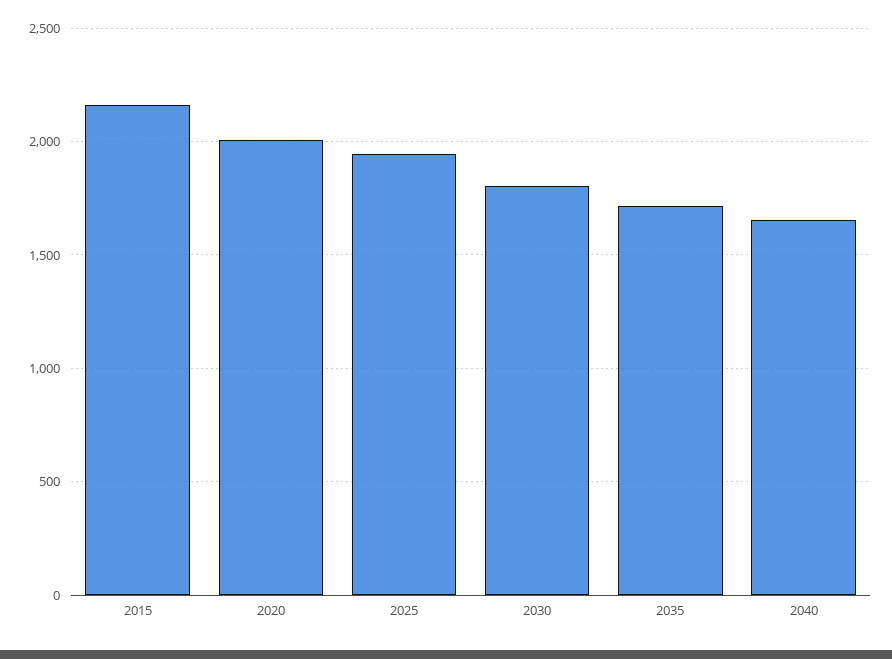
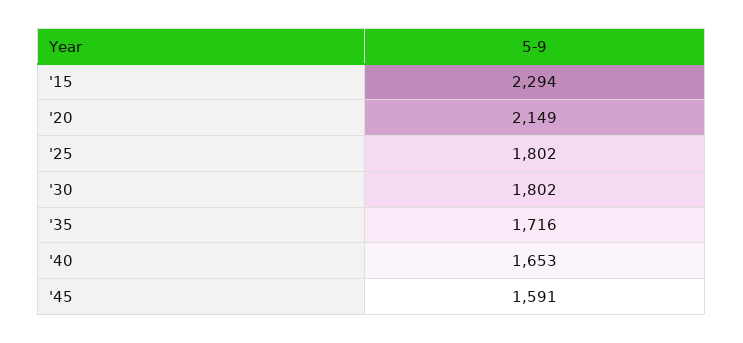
2015: 2150 -> 2294
2020: 2000 -> 2149
2025: 1950 -> 1802
'45: none -> 1591

